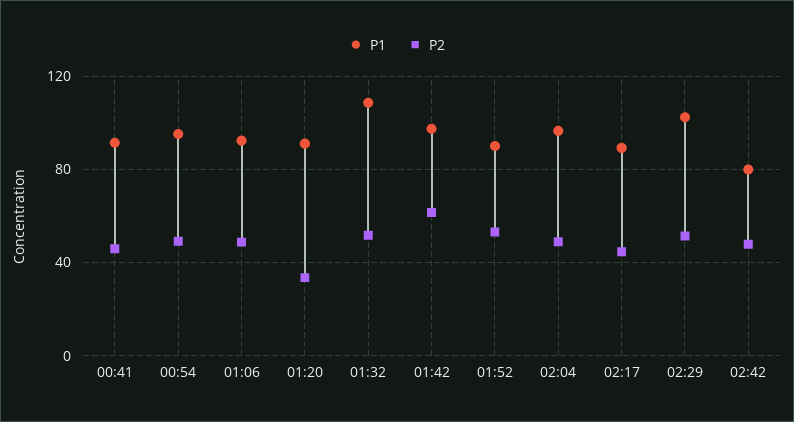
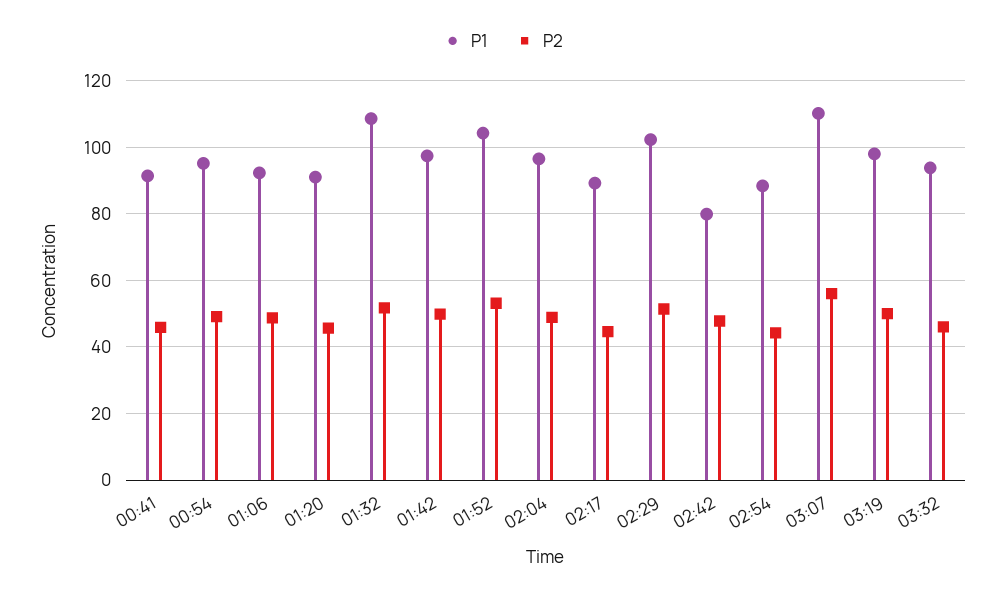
P2, 01:20: 35 -> 46
P2, 01:42: 60 -> 50
P1, 01:52: 90 -> 104
P1, 02:54: none -> 88
P2, 02:54: none -> 44
P1, 03:07: none -> 110
P2, 03:07: none -> 56
P1, 03:19: none -> 98
P2, 03:19: none -> 50
P1, 03:32: none -> 94
P2, 03:32: none -> 46

